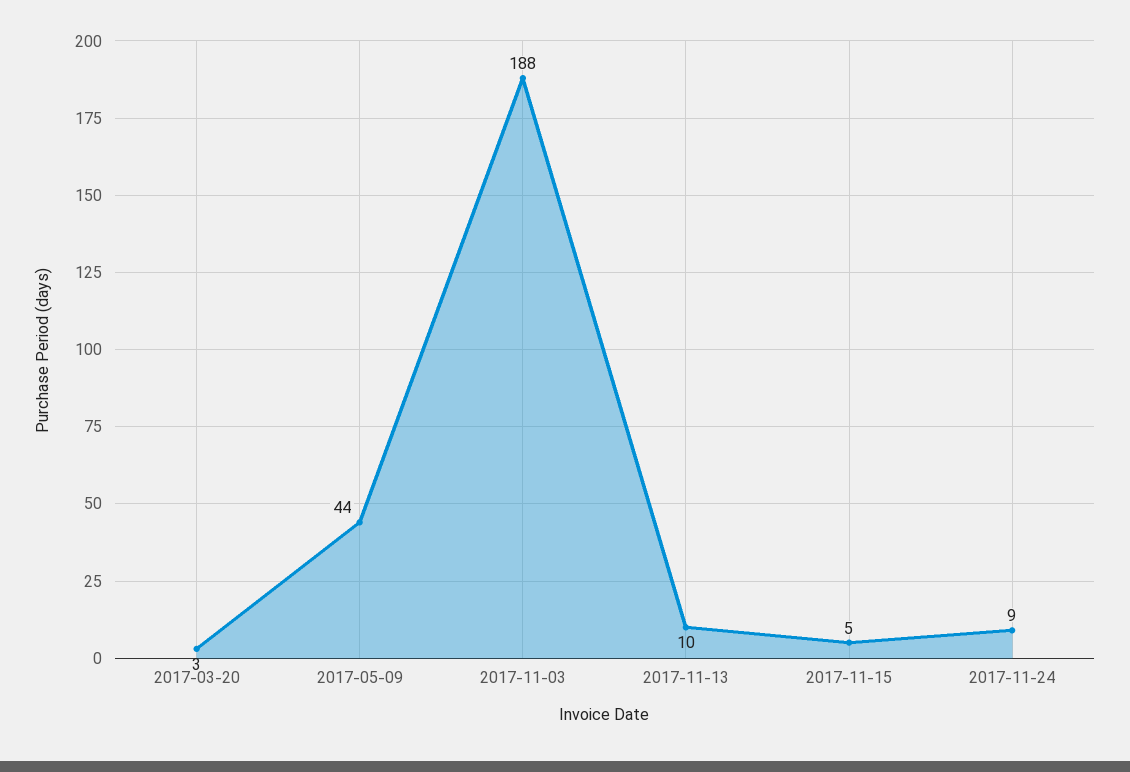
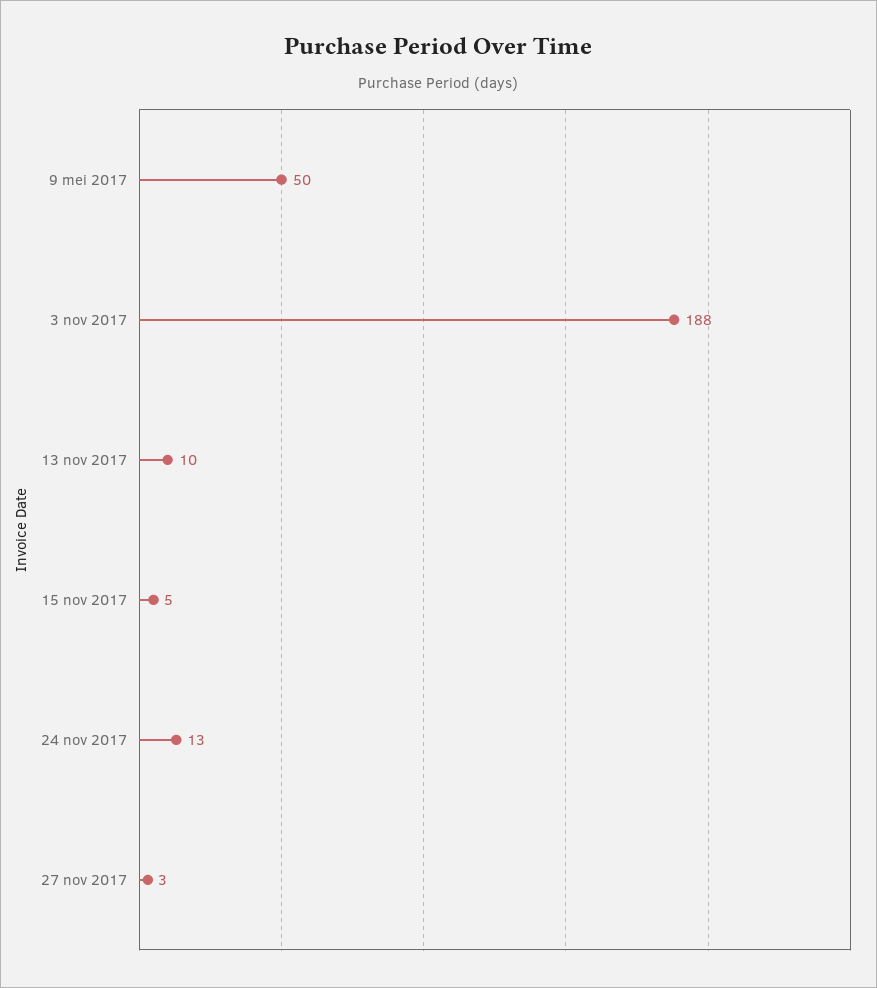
2017-03-20: 3 -> none
2017-05-09: 44 -> 50
2017-11-24: 9 -> 13
27 nov 2017: none -> 3

